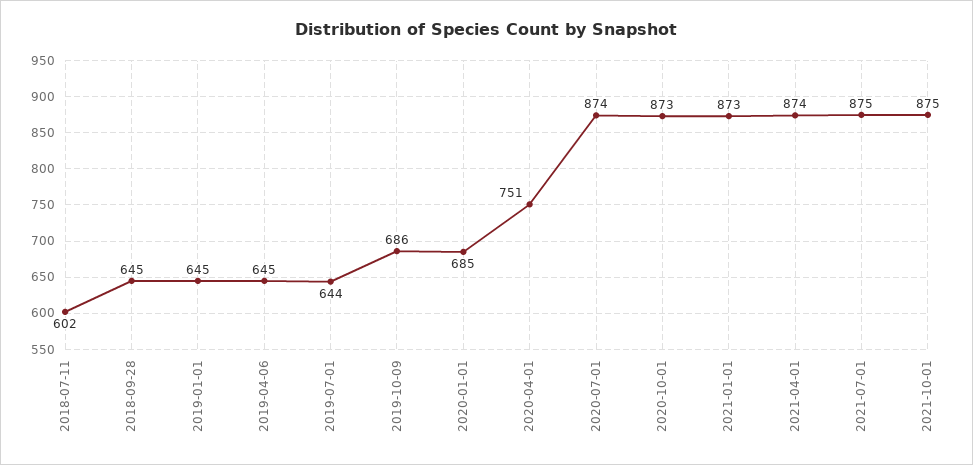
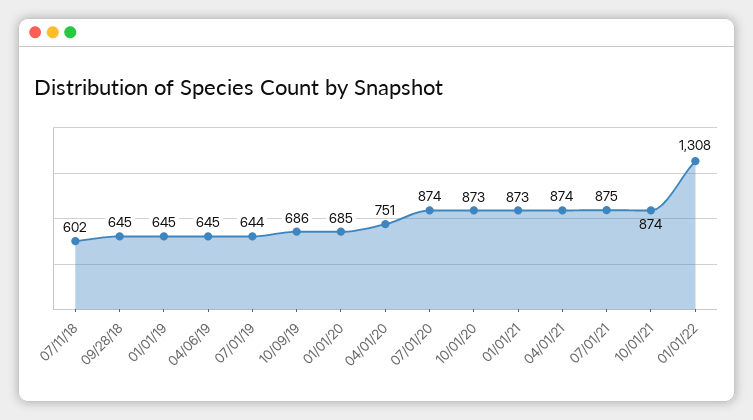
2021-10-01: 875 -> 874
01/01/22: none -> 1308

